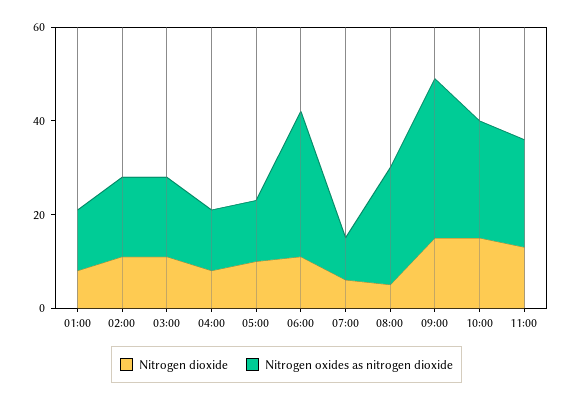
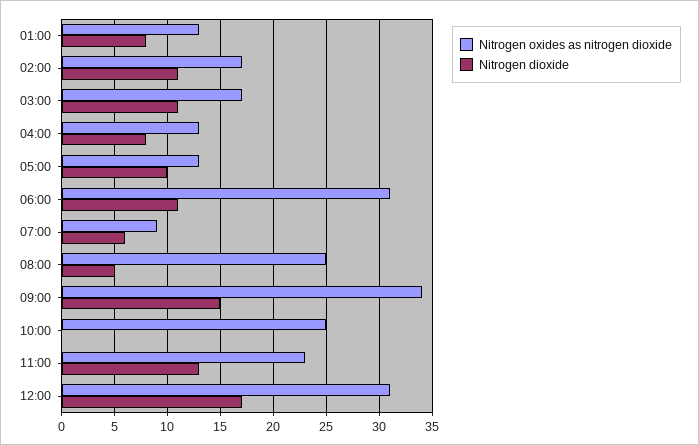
Nitrogen dioxide, 10:00: 15 -> 0
Nitrogen oxides as nitrogen dioxide, 12:00: none -> 31
Nitrogen dioxide, 12:00: none -> 17

